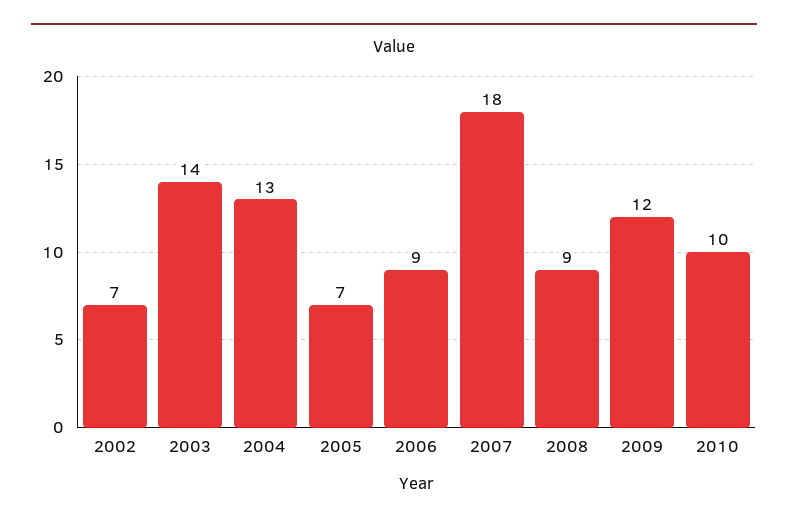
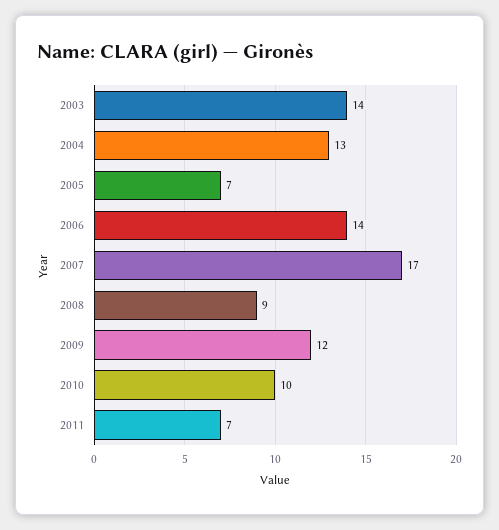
2002: 7 -> none
2006: 9 -> 14
2007: 18 -> 17
2011: none -> 7

